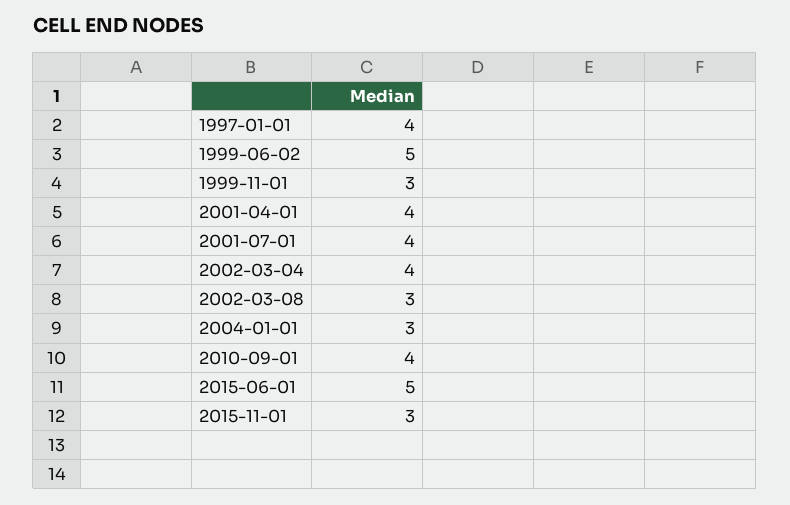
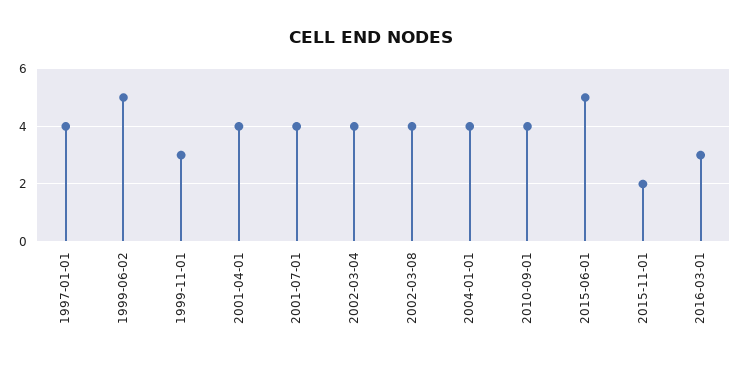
2002-03-08: 3 -> 4
2004-01-01: 3 -> 4
2015-11-01: 3 -> 2
2016-03-01: none -> 3

